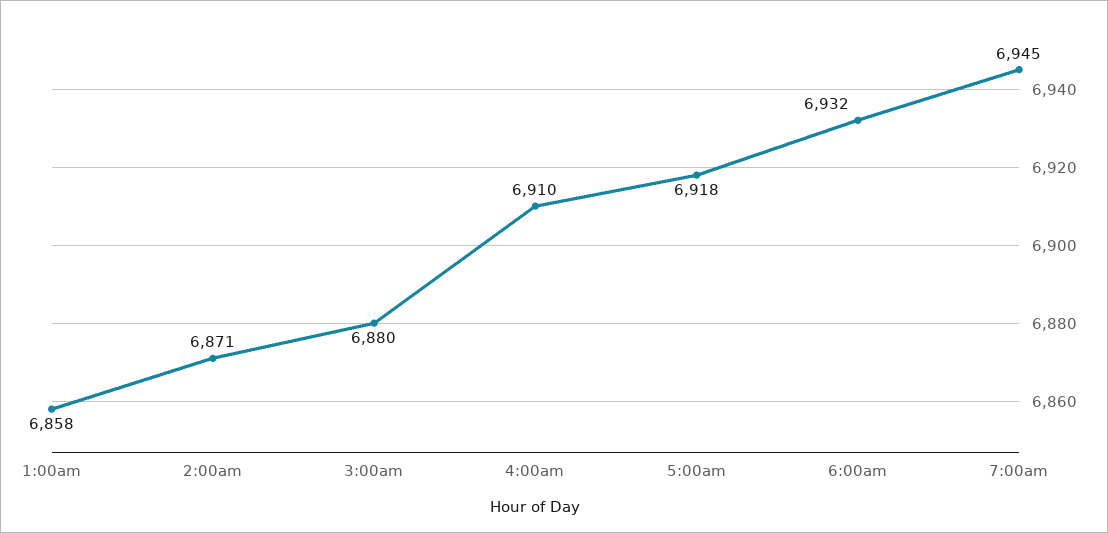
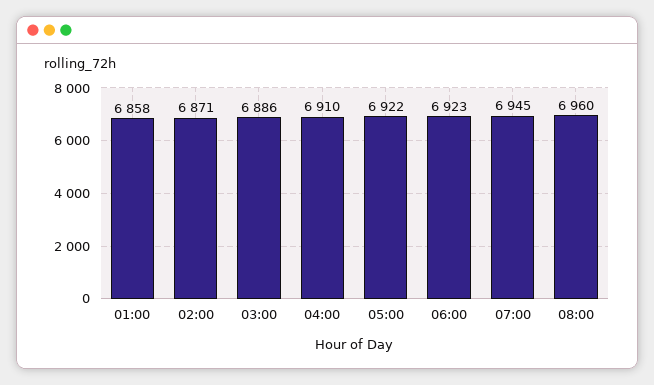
3:00am: 6880 -> 6886
5:00am: 6918 -> 6922
6:00am: 6932 -> 6923
08:00: none -> 6960

